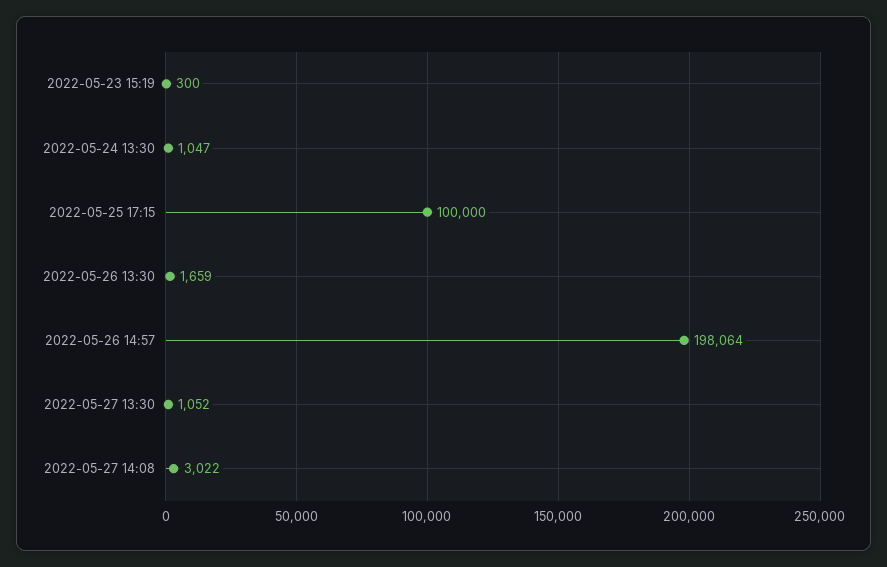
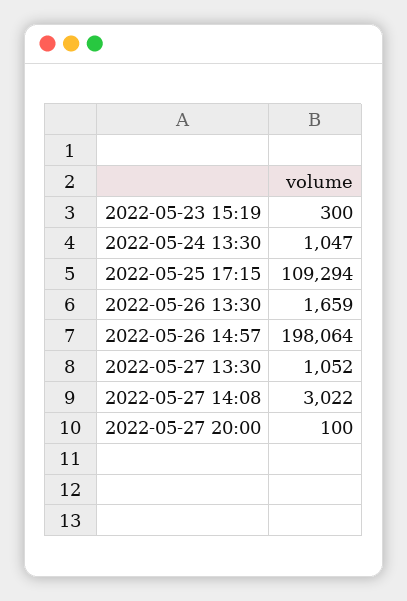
2022-05-25 17:15: 100000 -> 109294
2022-05-27 20:00: none -> 100

